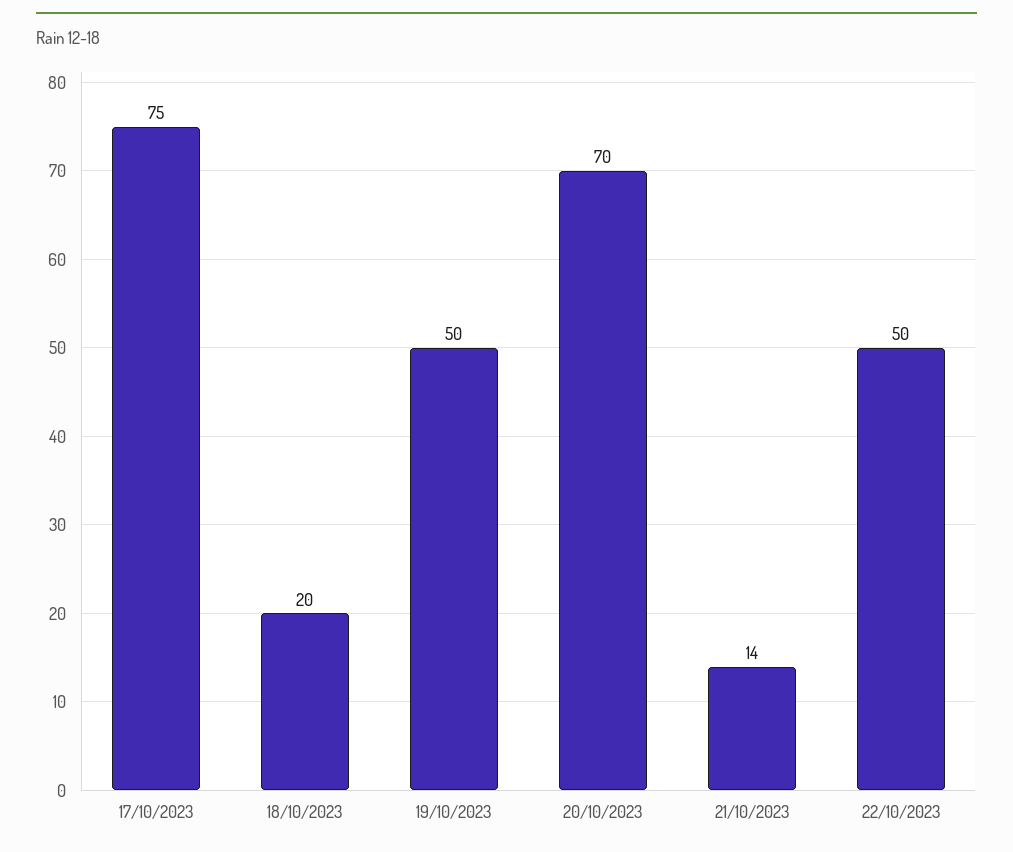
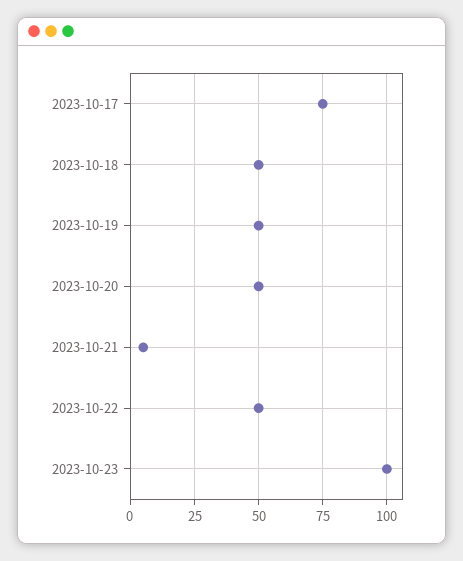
18/10/2023: 20 -> 50
20/10/2023: 70 -> 50
21/10/2023: 14 -> 5
2023-10-23: none -> 100

